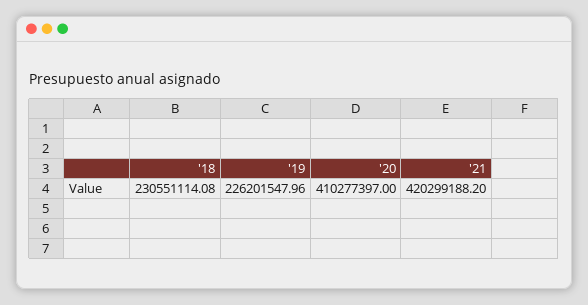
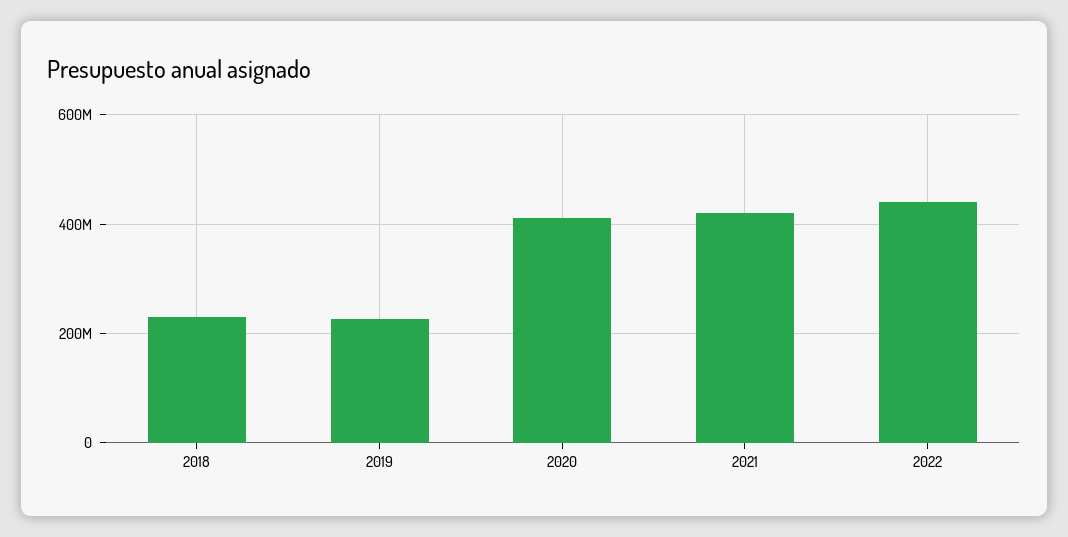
2022: none -> 440000000

